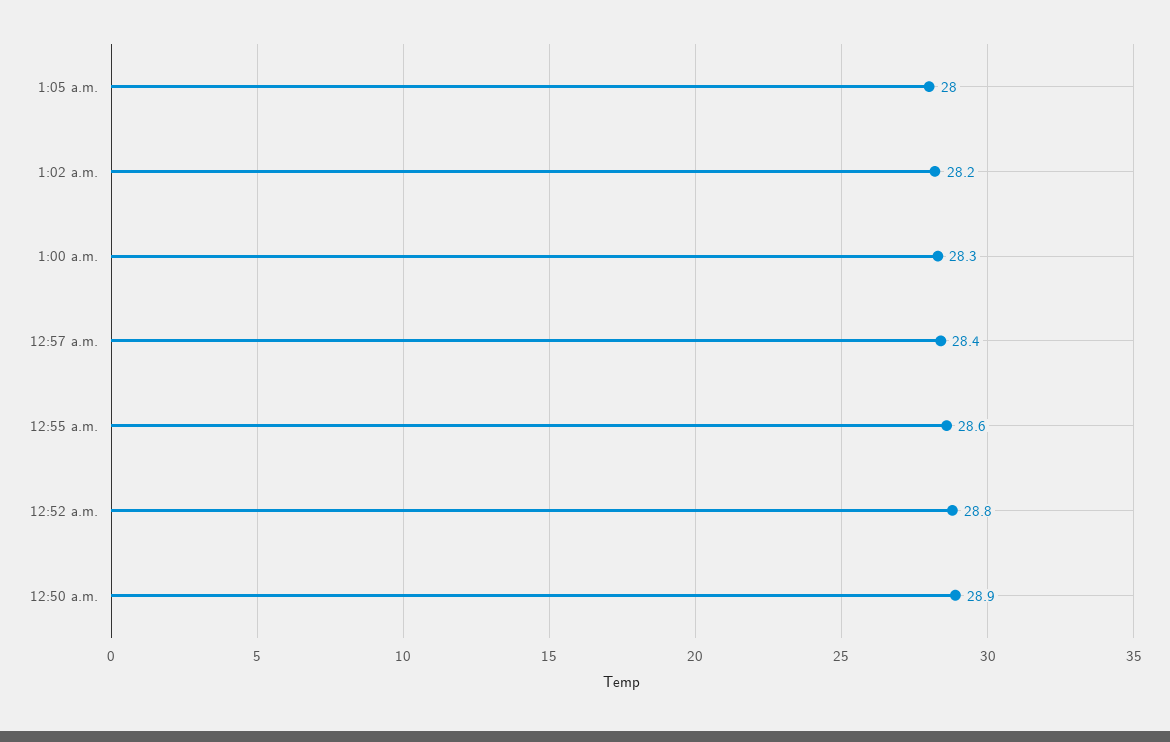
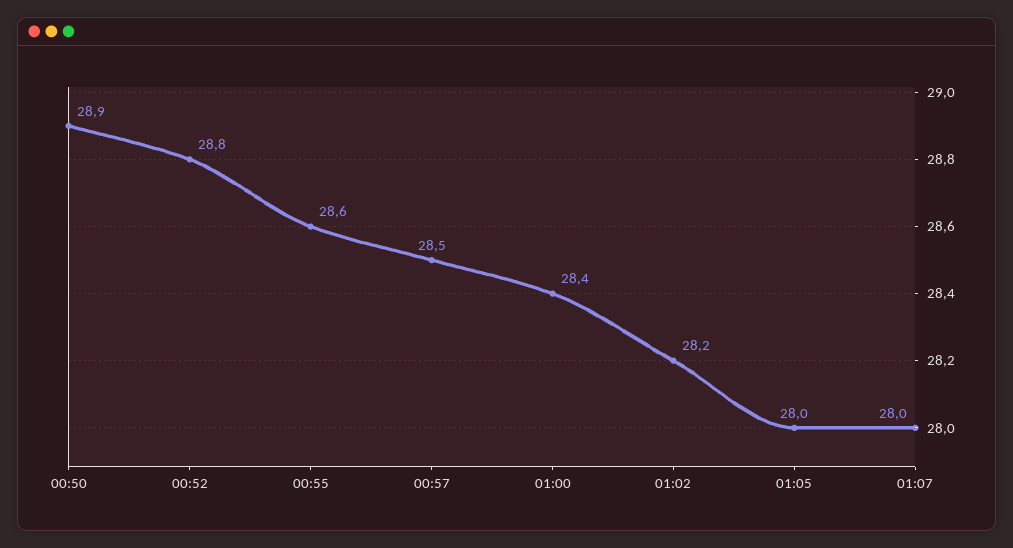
1:00 a.m.: 28.3 -> 28.4
12:57 a.m.: 28.4 -> 28.5
01:07: none -> 28

